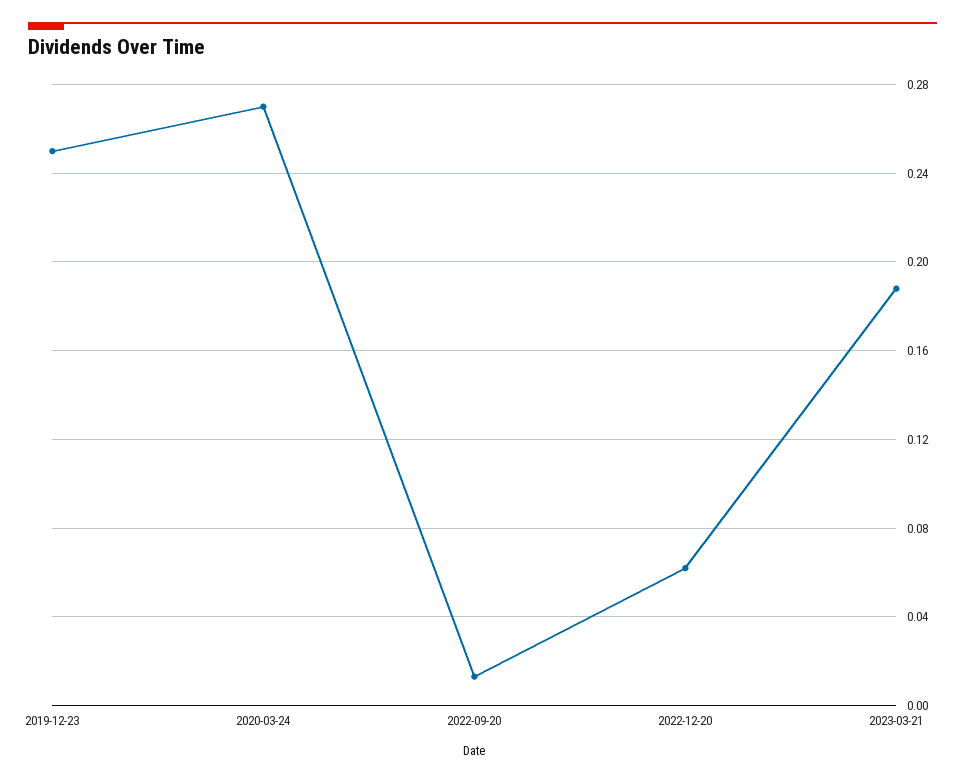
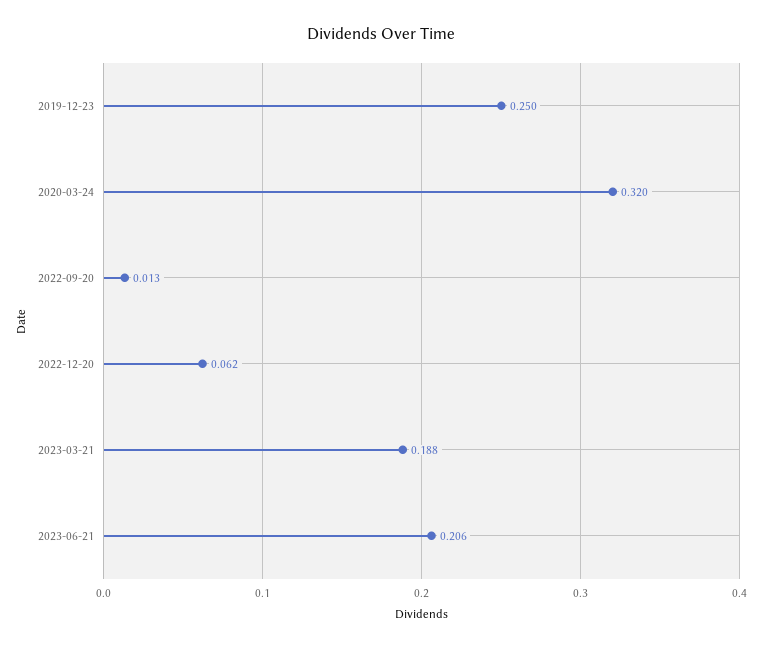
2020-03-24: 0.27 -> 0.32
2023-06-21: none -> 0.206

